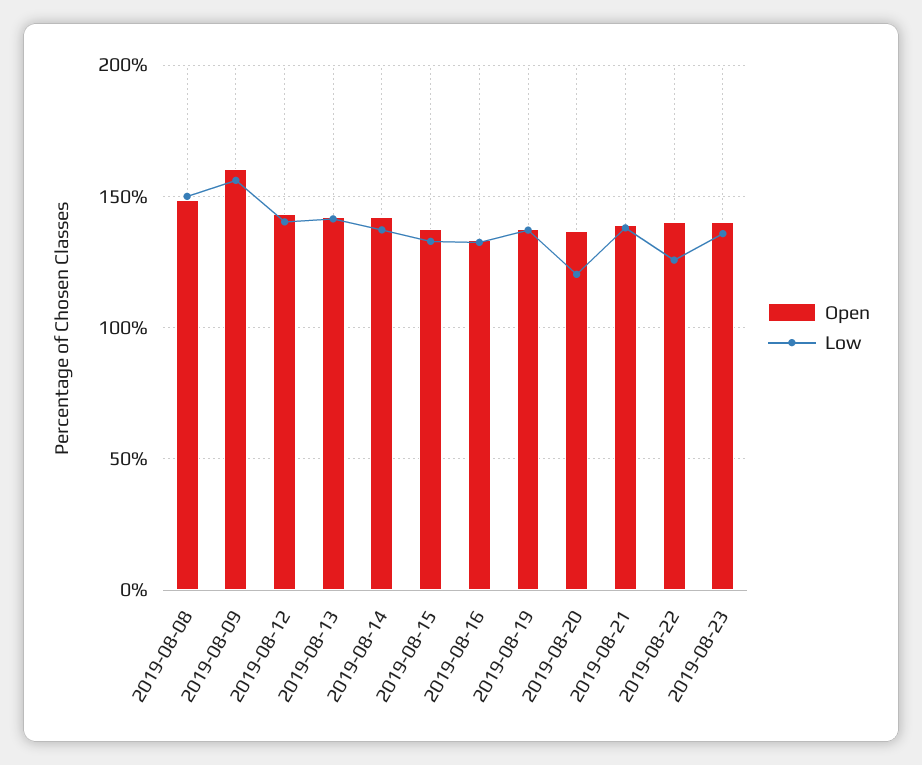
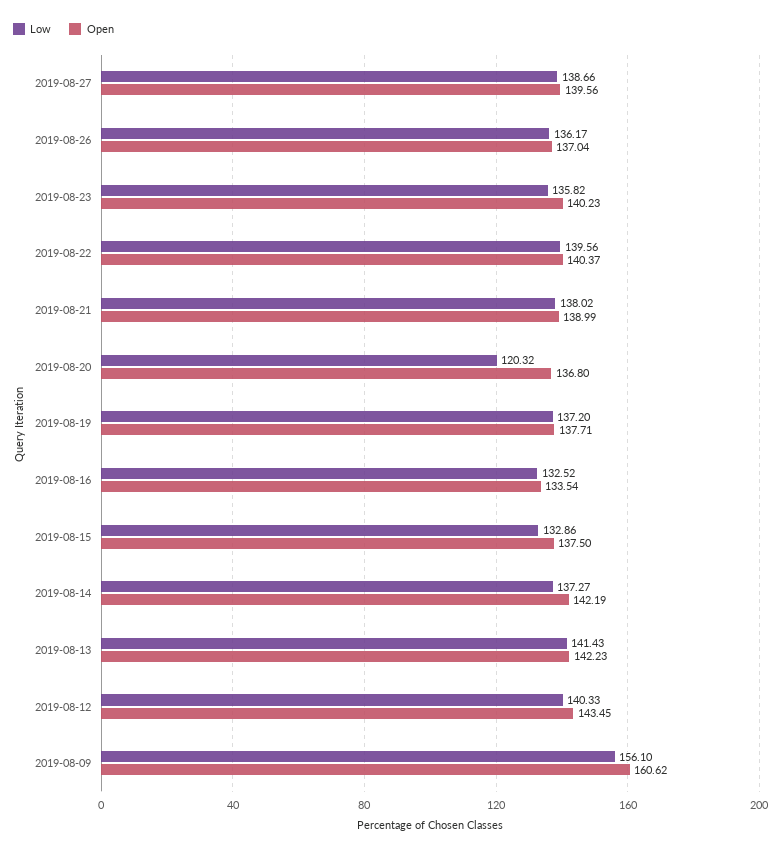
Open, 2019-08-08: 150 -> none
Low, 2019-08-08: 150 -> none
Low, 2019-08-22: 125 -> 139.56
Low, 2019-08-27: none -> 138.66
Open, 2019-08-27: none -> 139.56
Low, 2019-08-26: none -> 136.17
Open, 2019-08-26: none -> 137.04

